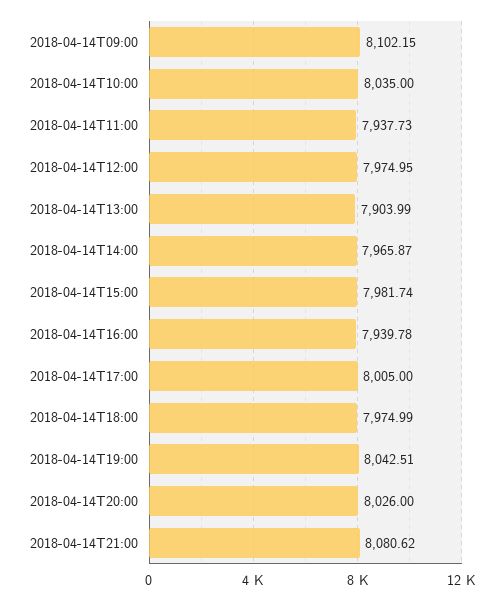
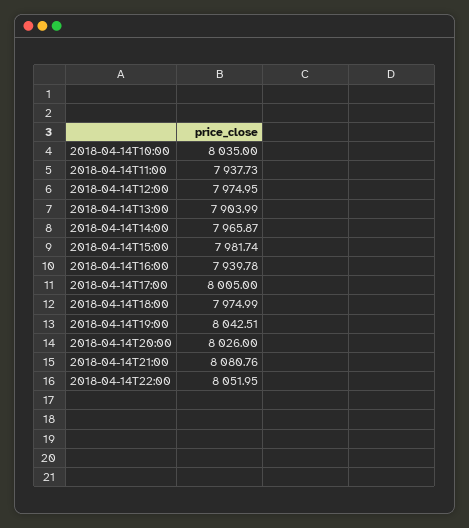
2018-04-14T09:00: 8102.15 -> none
2018-04-14T21:00: 8080.62 -> 8080.76
2018-04-14T22:00: none -> 8051.95

